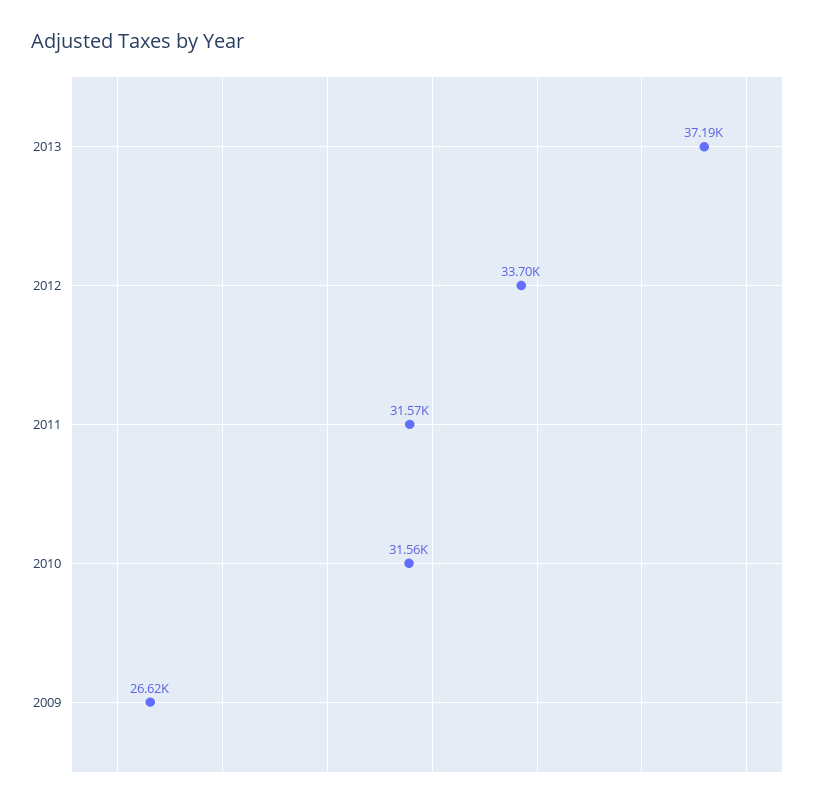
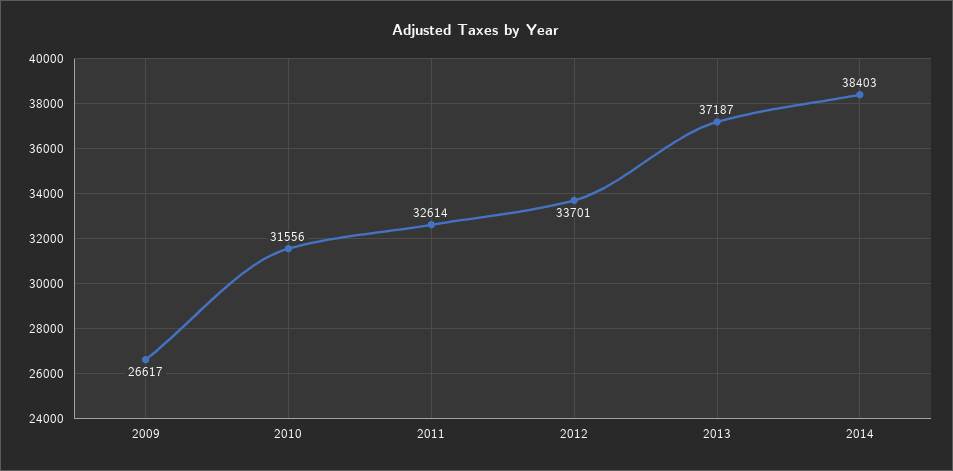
2011: 31570 -> 32614
2014: none -> 38403

